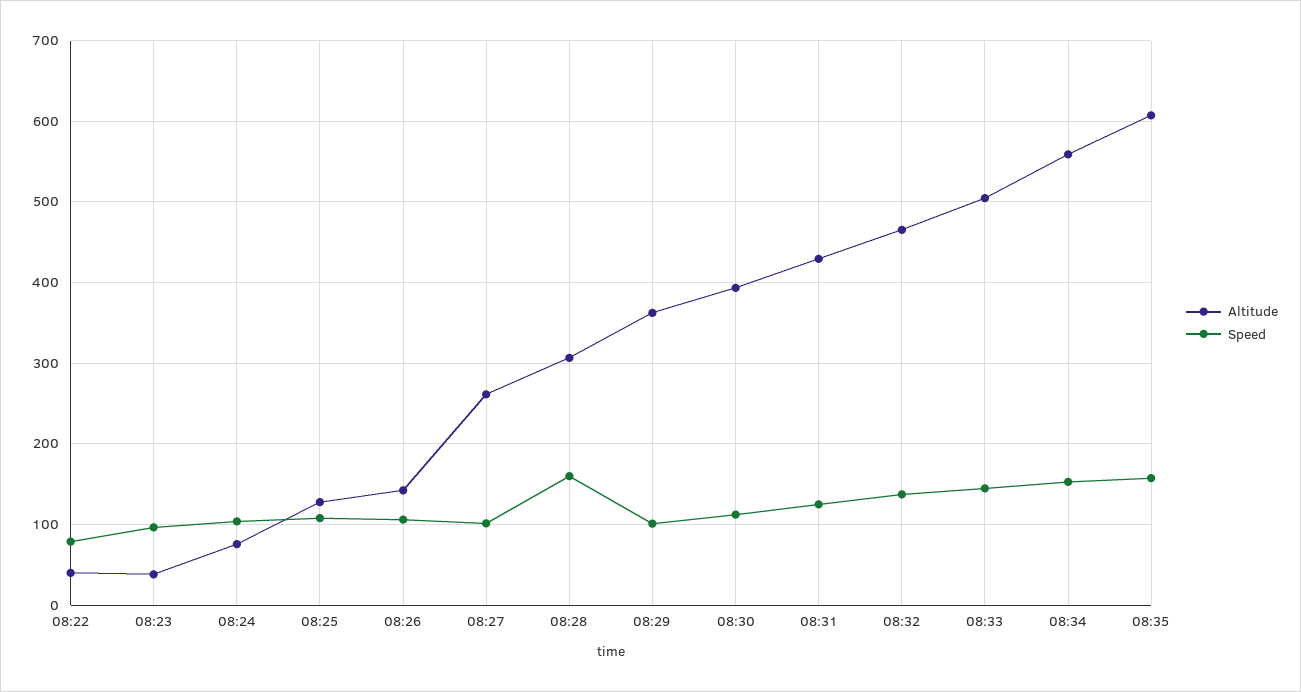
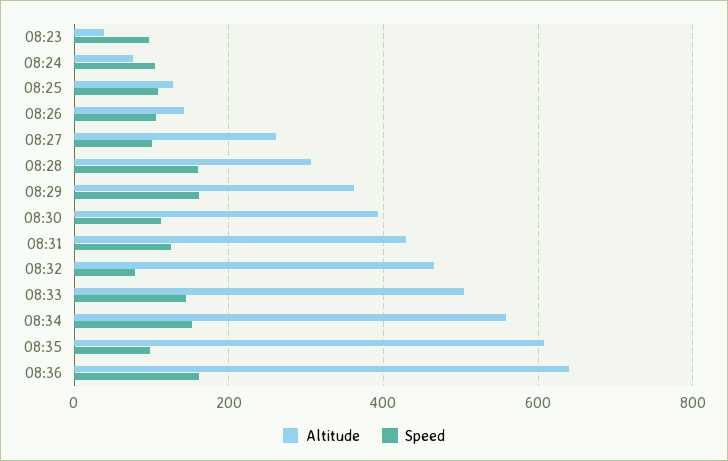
Altitude, 08:22: 40 -> none
Speed, 08:22: 80 -> none
Speed, 08:29: 100 -> 160
Speed, 08:32: 140 -> 80
Speed, 08:35: 160 -> 100
Altitude, 08:36: none -> 640
Speed, 08:36: none -> 160

